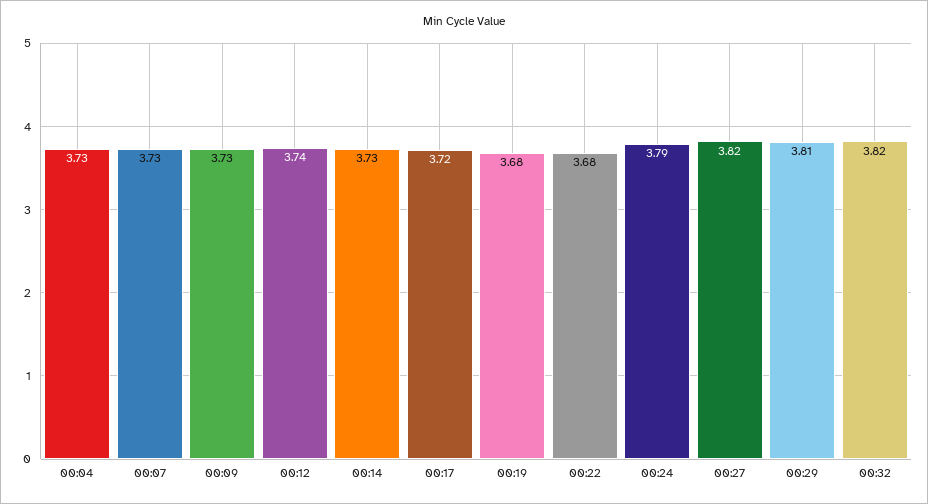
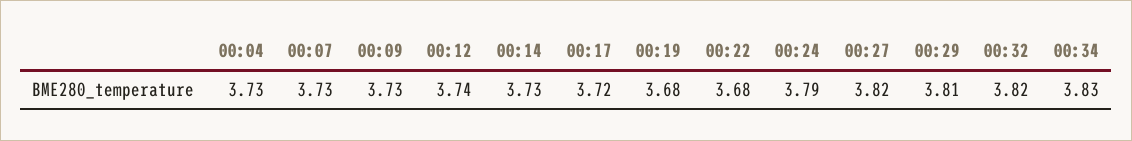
00:34: none -> 3.83

